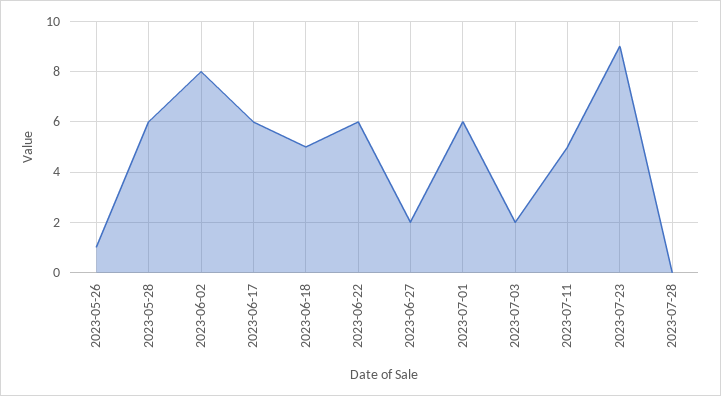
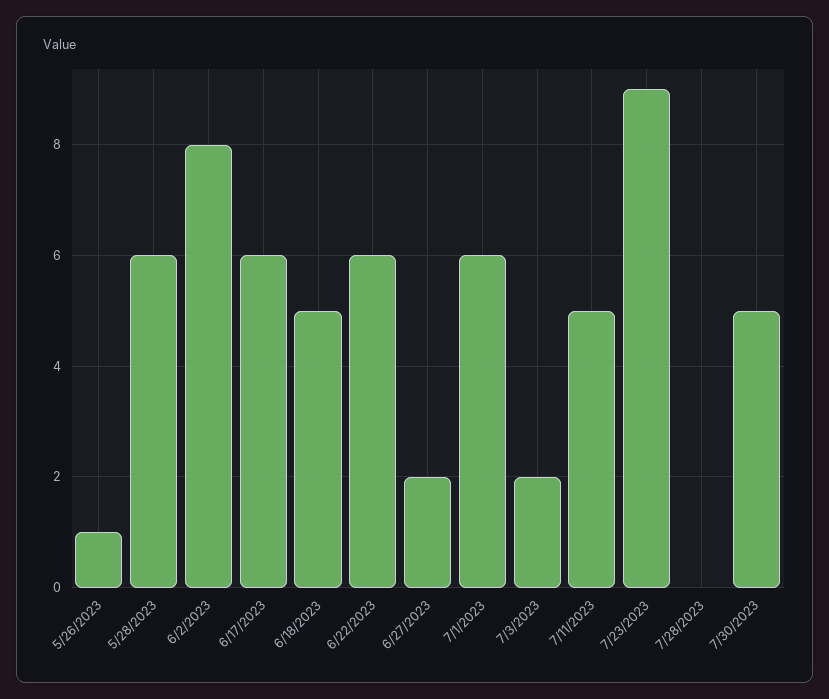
7/30/2023: none -> 5

